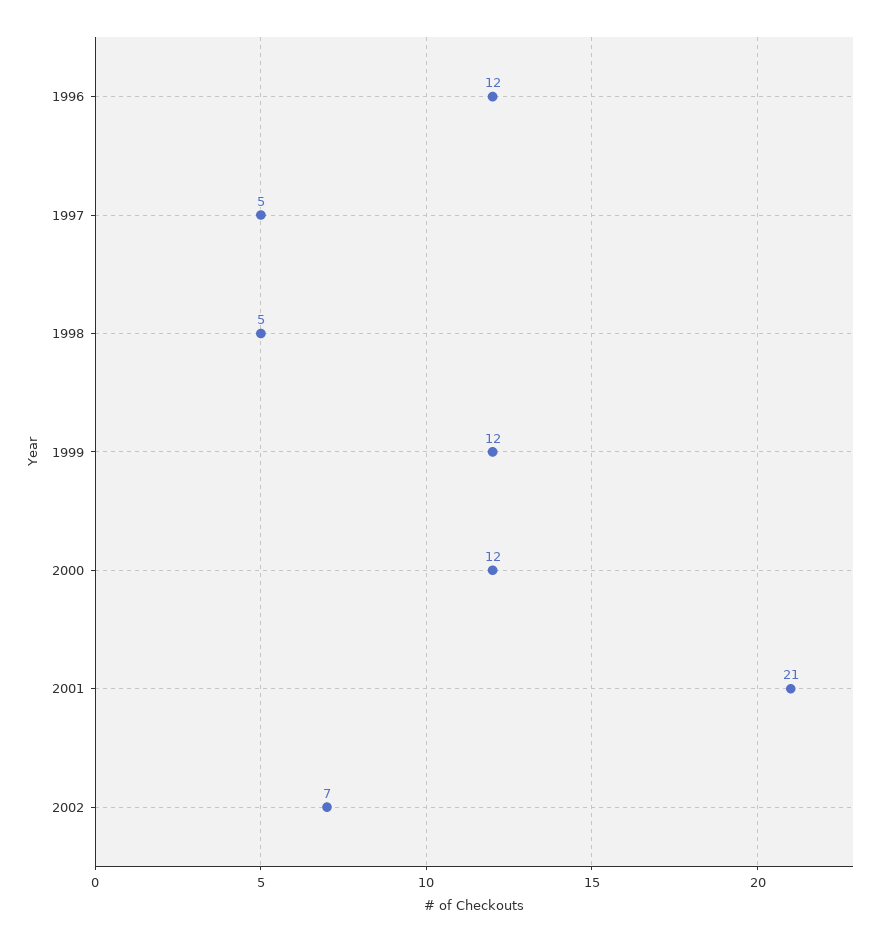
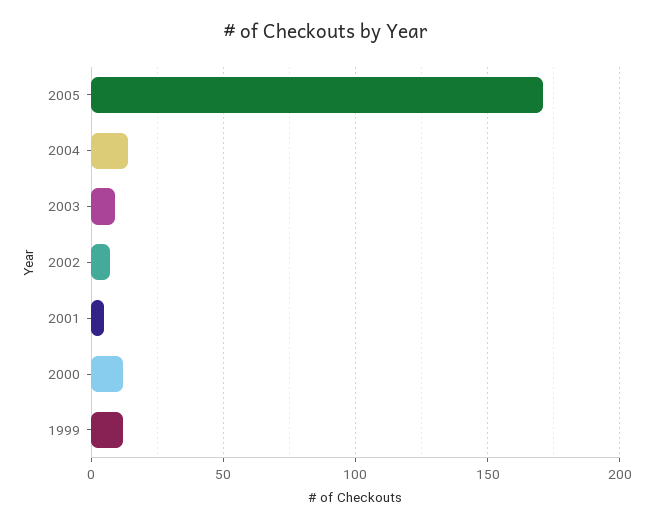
1996: 12 -> none
1997: 5 -> none
1998: 5 -> none
2001: 21 -> 5
2005: none -> 170
2004: none -> 15
2003: none -> 10

